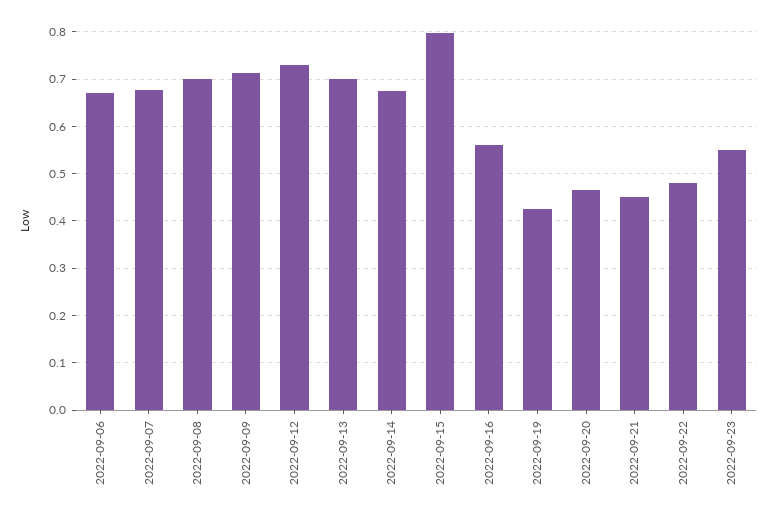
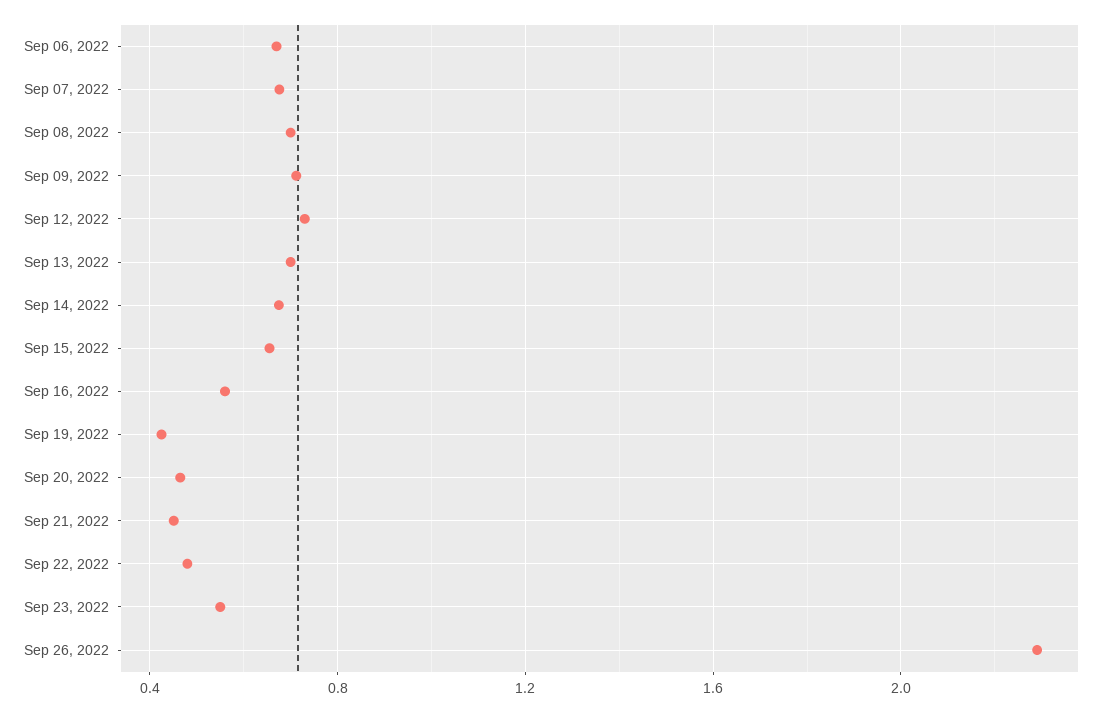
2022-09-15: 0.8 -> 0.65
Sep 26, 2022: none -> 2.3

